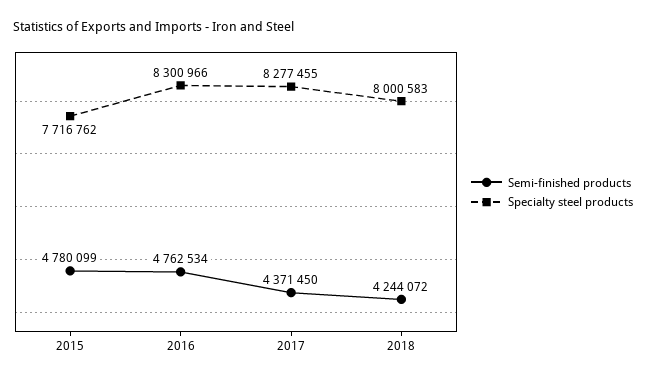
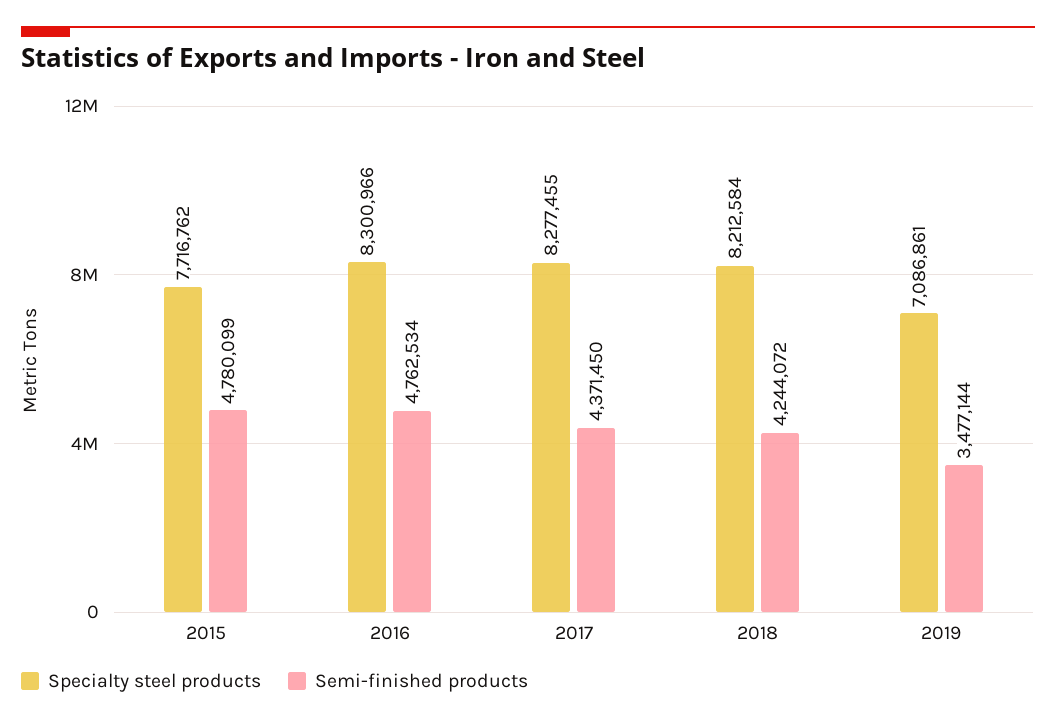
Specialty steel products, 2018: 8000583 -> 8212584
Specialty steel products, 2019: none -> 7086861
Semi-finished products, 2019: none -> 3477144

